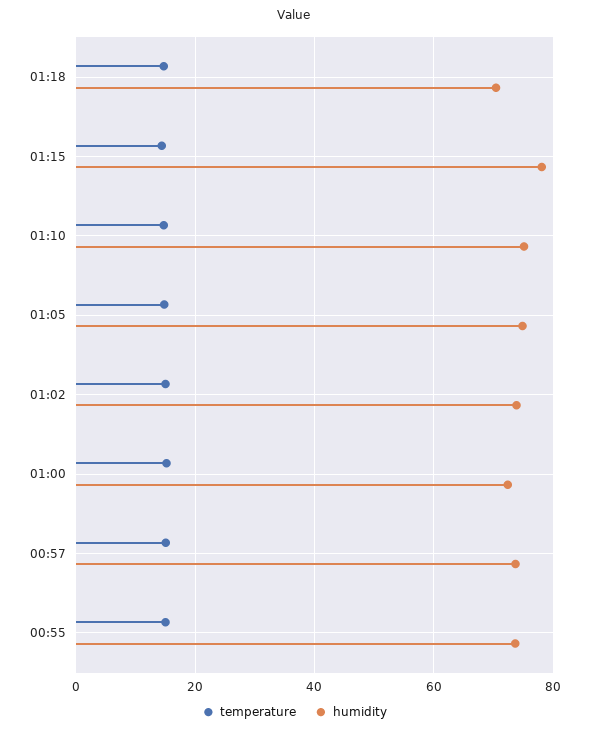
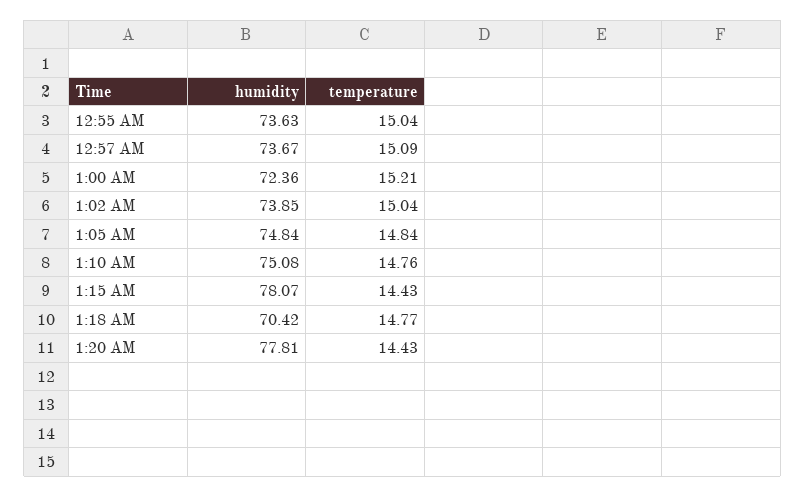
humidity, 1:20 AM: none -> 77.81
temperature, 1:20 AM: none -> 14.43

